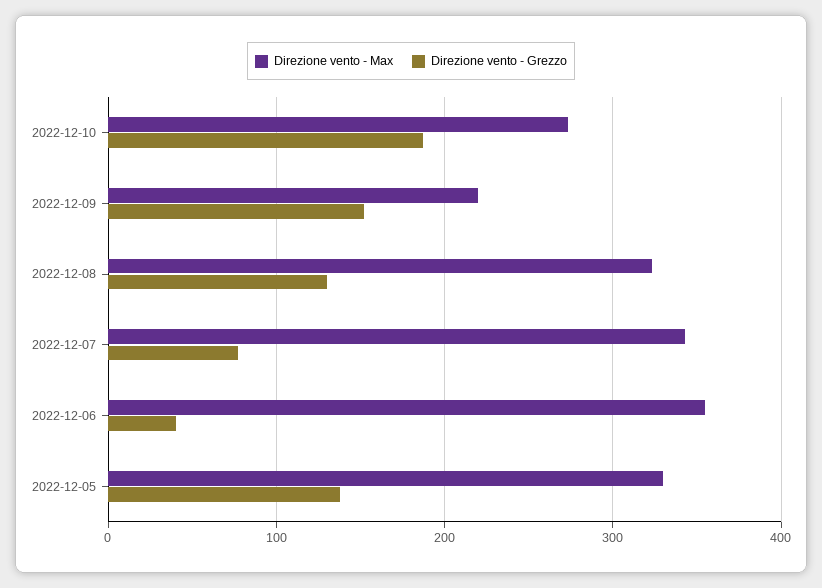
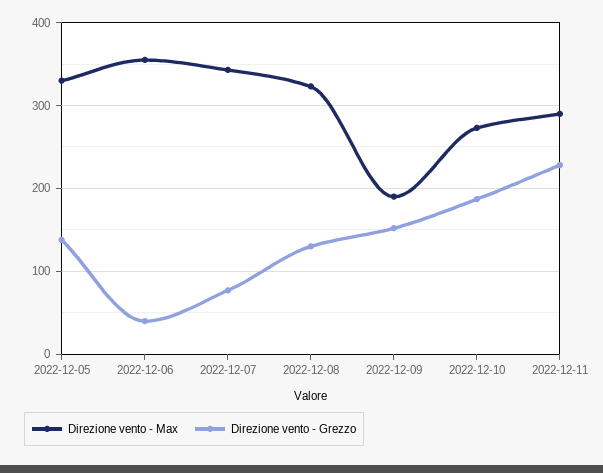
Direzione vento - Max, 2022-12-09: 220 -> 190
Direzione vento - Max, 2022-12-11: none -> 290
Direzione vento - Grezzo, 2022-12-11: none -> 230

